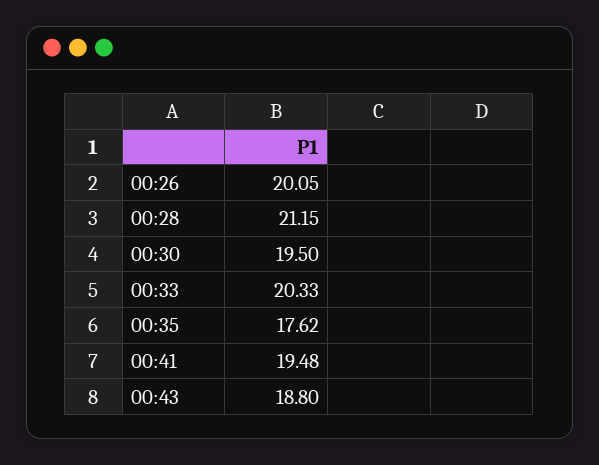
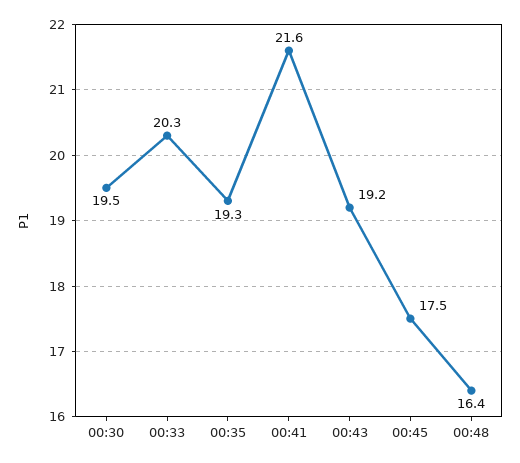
00:26: 20.05 -> none
00:28: 21.15 -> none
00:35: 17.62 -> 19.3
00:41: 19.48 -> 21.6
00:43: 18.8 -> 19.2
00:45: none -> 17.5
00:48: none -> 16.4

